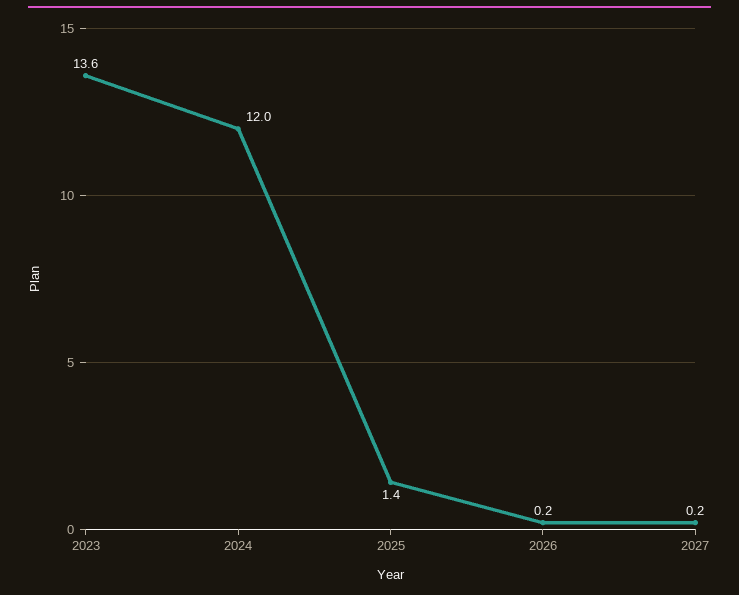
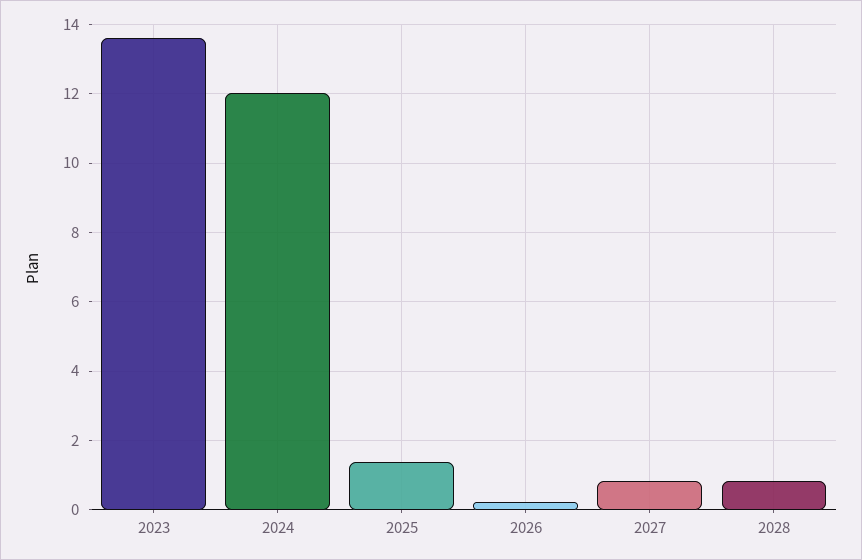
2027: 0.2 -> 0.8
2028: none -> 0.8

